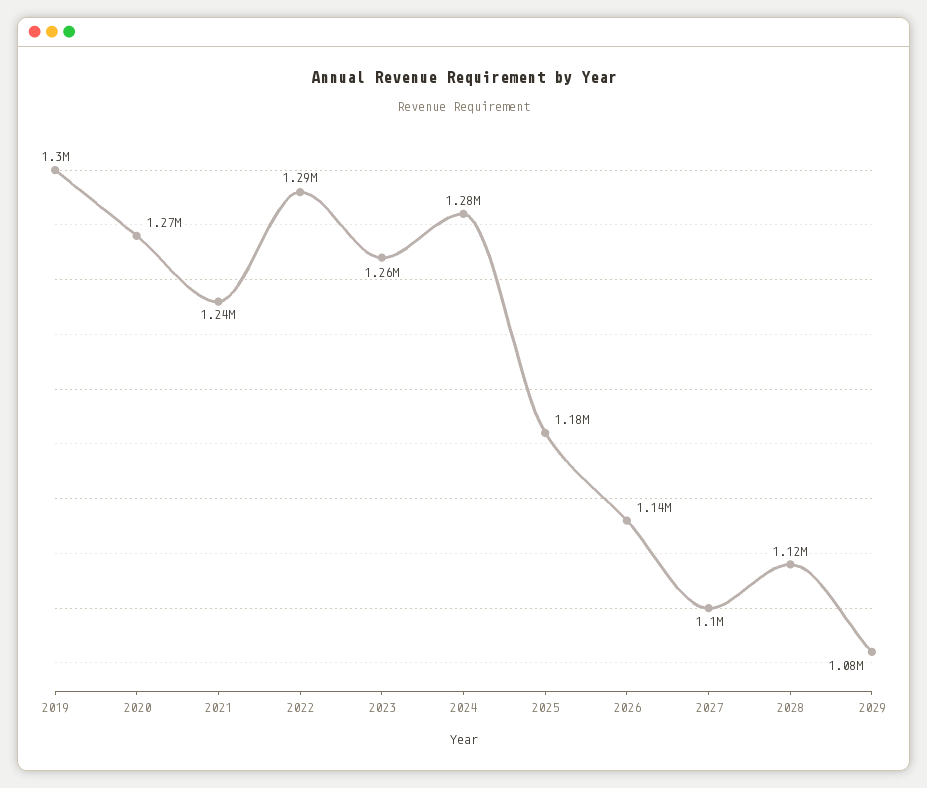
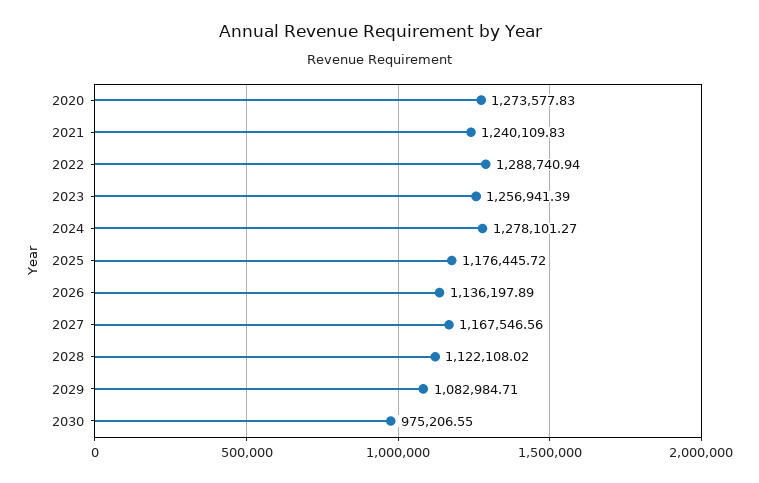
2019: 1300000 -> none
2027: 1100000 -> 1167546.56
2030: none -> 975206.55

